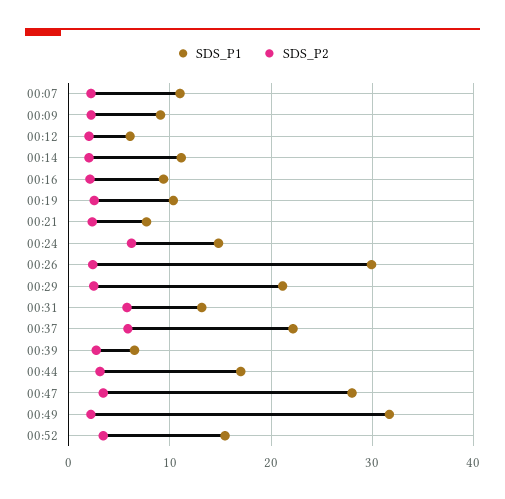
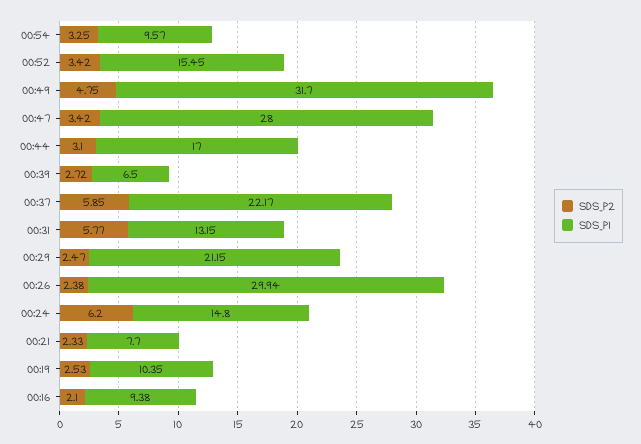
SDS_P1, 00:07: 11 -> none
SDS_P2, 00:07: 2 -> none
SDS_P1, 00:09: 9 -> none
SDS_P2, 00:09: 2 -> none
SDS_P1, 00:12: 6 -> none
SDS_P2, 00:12: 2 -> none
SDS_P1, 00:14: 11 -> none
SDS_P2, 00:14: 2 -> none
SDS_P2, 00:49: 2 -> 4.75
SDS_P2, 00:54: none -> 3.25
SDS_P1, 00:54: none -> 9.57

